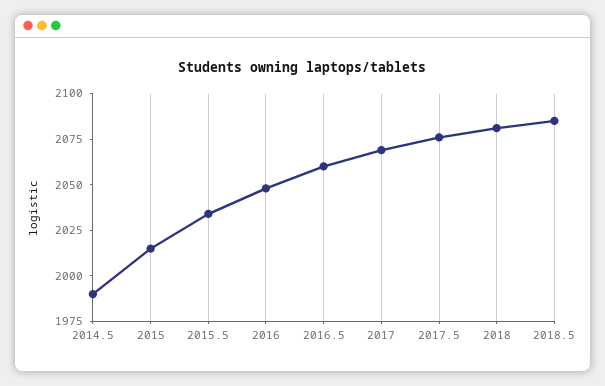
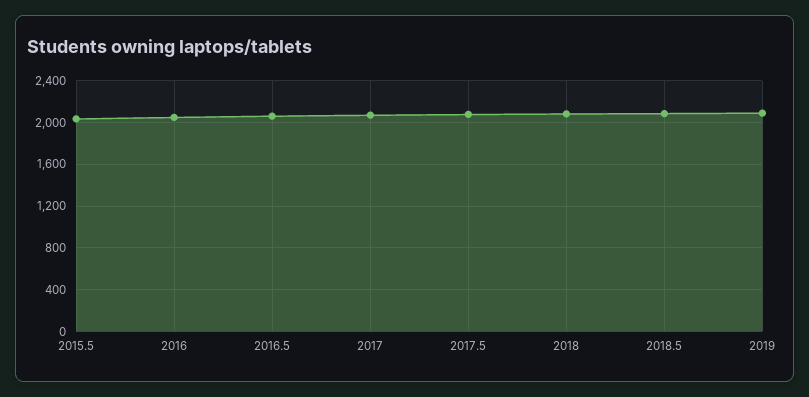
2014.5: 1990 -> none
2015: 2015 -> none
2019: none -> 2100

